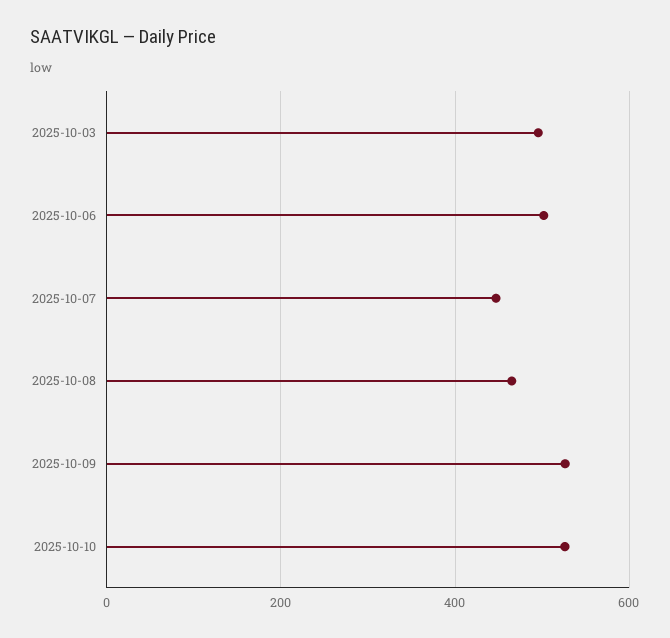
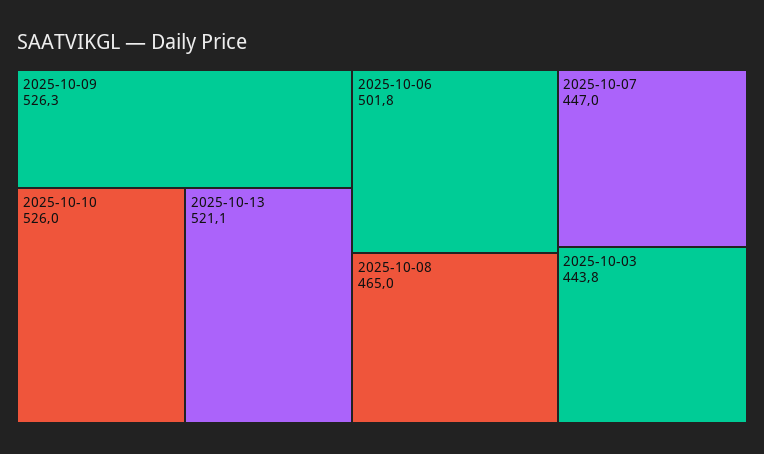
2025-10-03: 500 -> 443.8
2025-10-13: none -> 521.1

